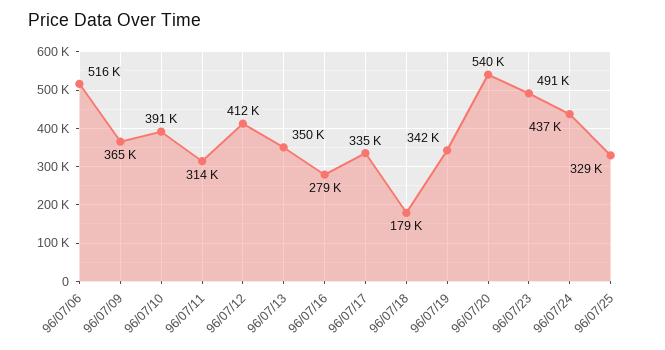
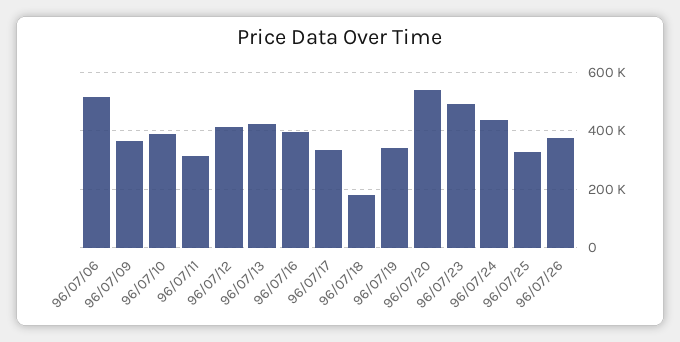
96/07/13: 350000 -> 425000
96/07/16: 279000 -> 400000
96/07/26: none -> 375000

